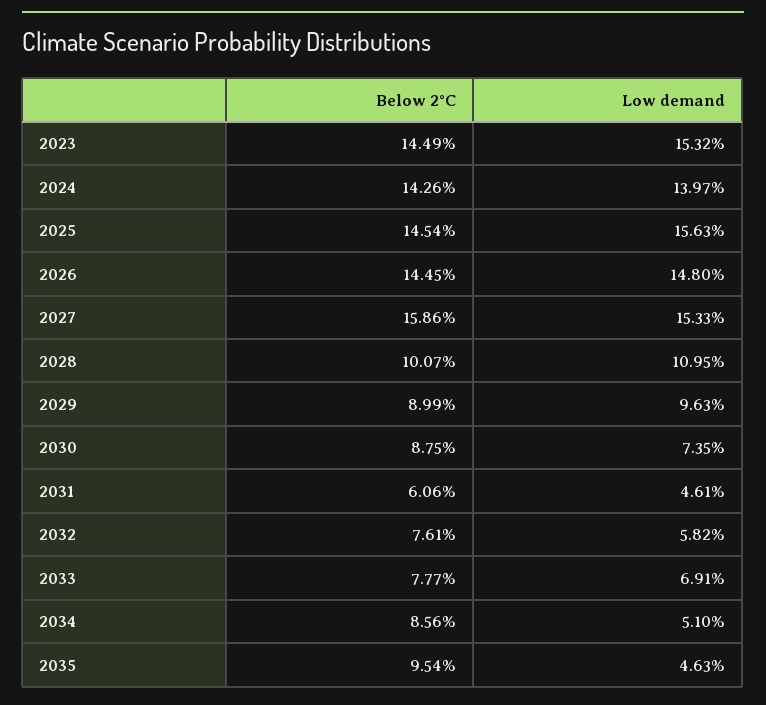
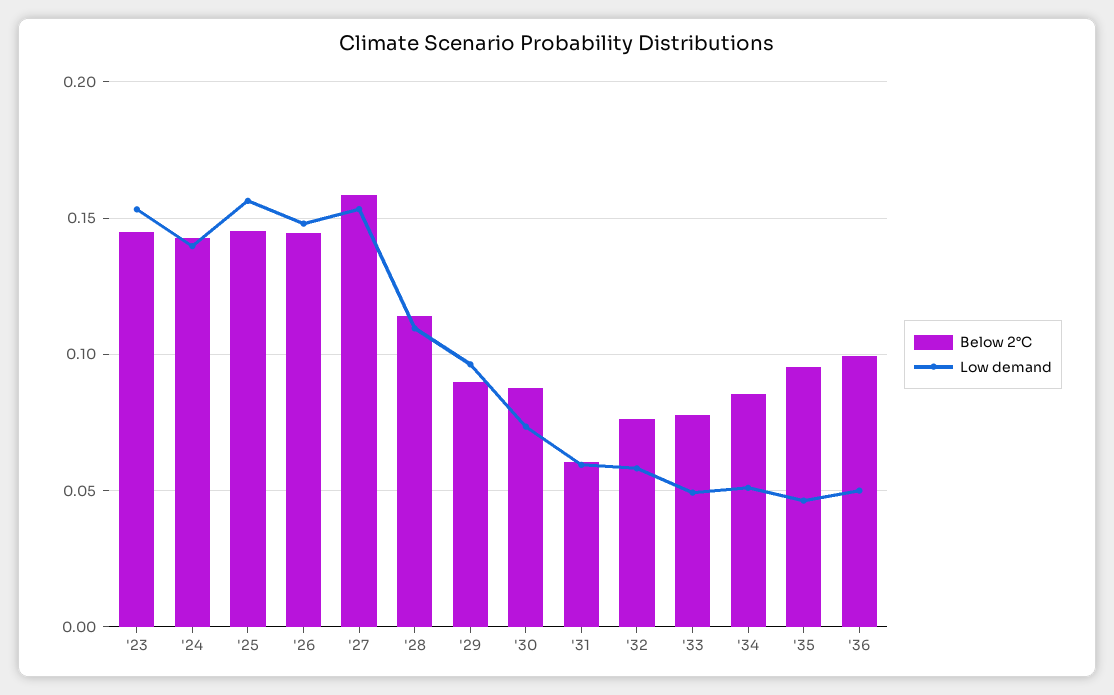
Below 2°C, 2028: 0.1007 -> 0.115
Low demand, 2031: 0.0461 -> 0.06
Low demand, 2033: 0.0691 -> 0.05
Below 2°C, '36: none -> 0.1
Low demand, '36: none -> 0.05

